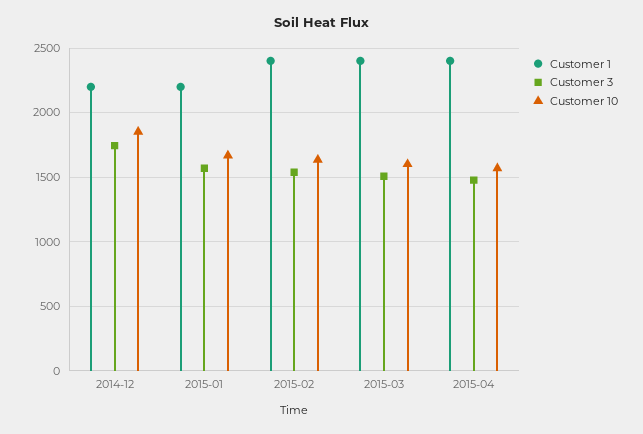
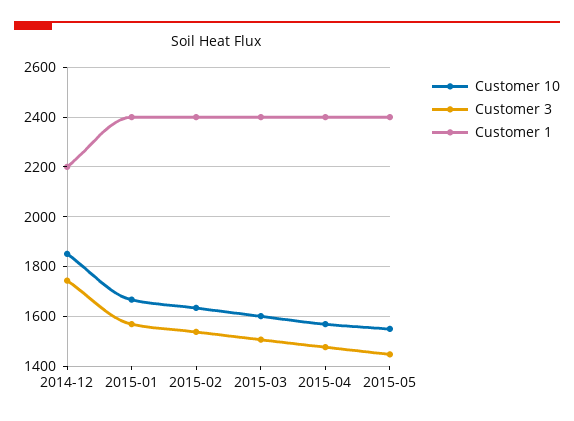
Customer 1, 2015-01: 2200 -> 2400
Customer 10, 2015-05: none -> 1550
Customer 3, 2015-05: none -> 1450
Customer 1, 2015-05: none -> 2400

